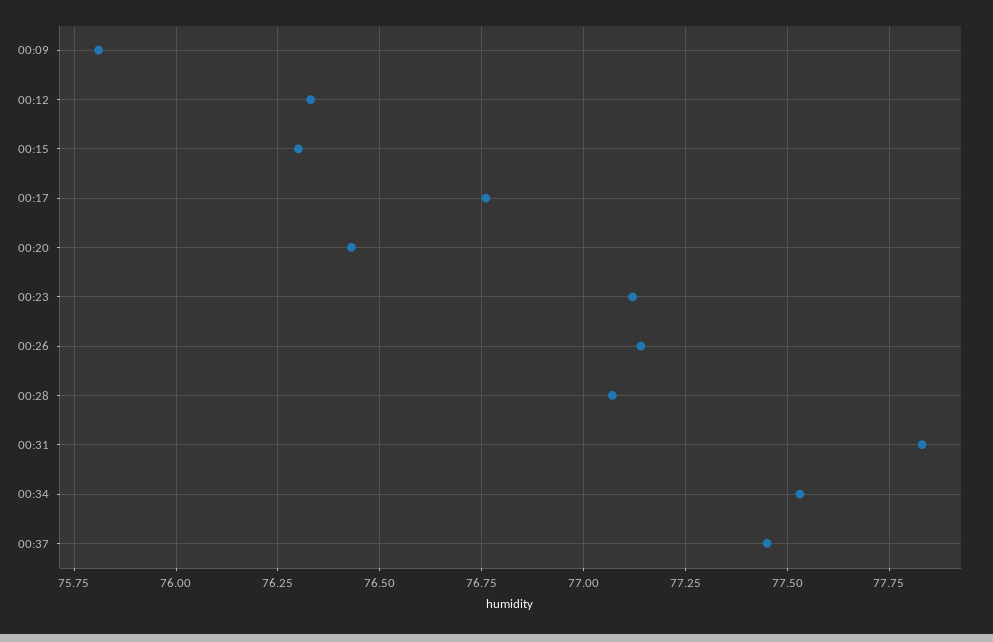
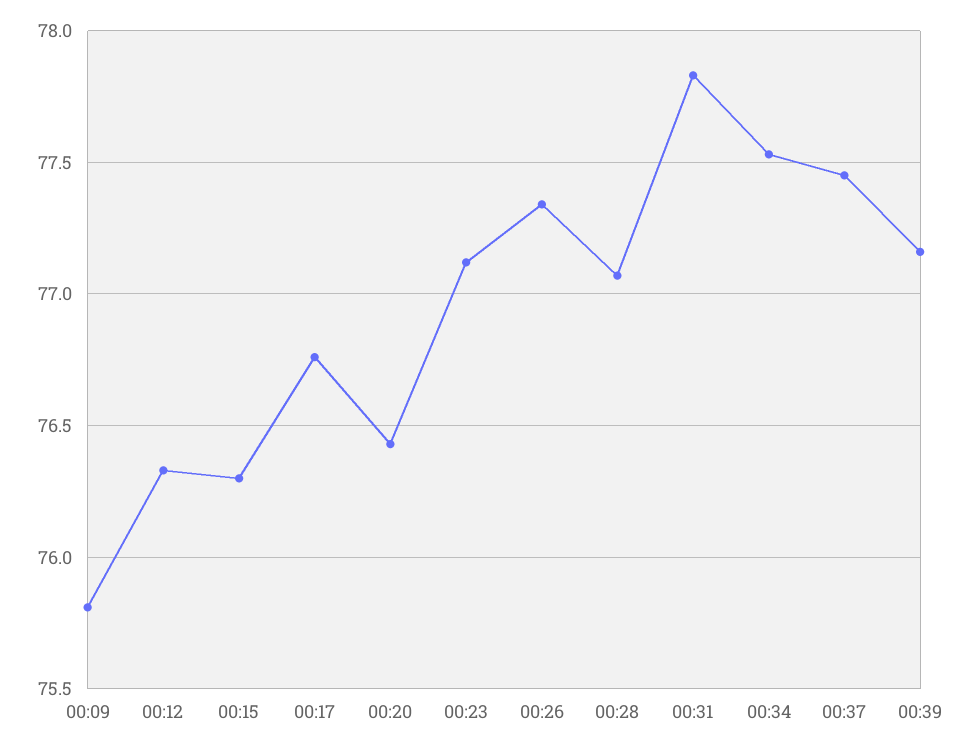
00:26: 77.15 -> 77.35
00:39: none -> 77.15

